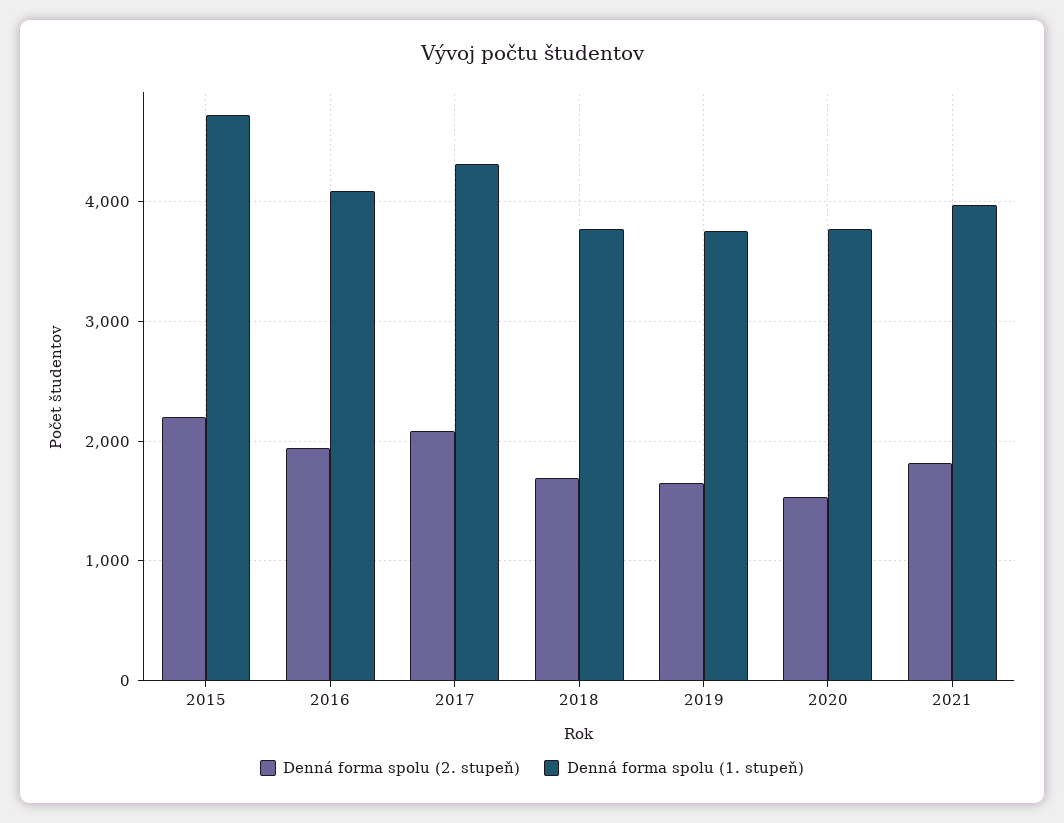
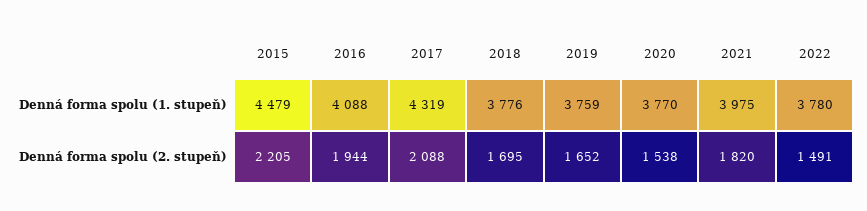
Denná forma spolu (1. stupeň), 2015: 4700 -> 4479
Denná forma spolu (1. stupeň), 2022: none -> 3780
Denná forma spolu (2. stupeň), 2022: none -> 1491

